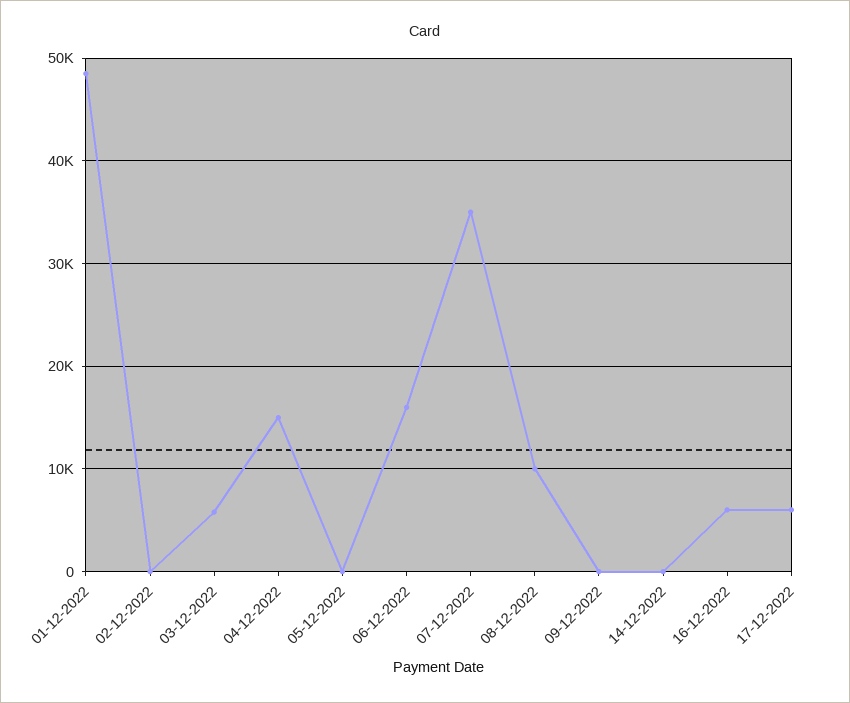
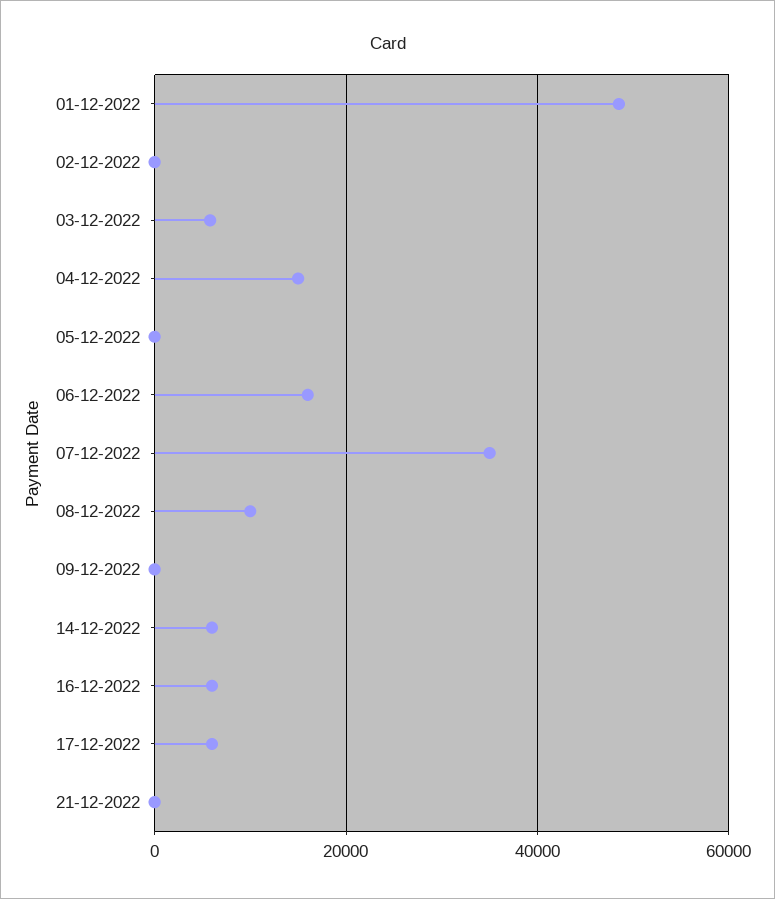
14-12-2022: 0 -> 6000
21-12-2022: none -> 0

